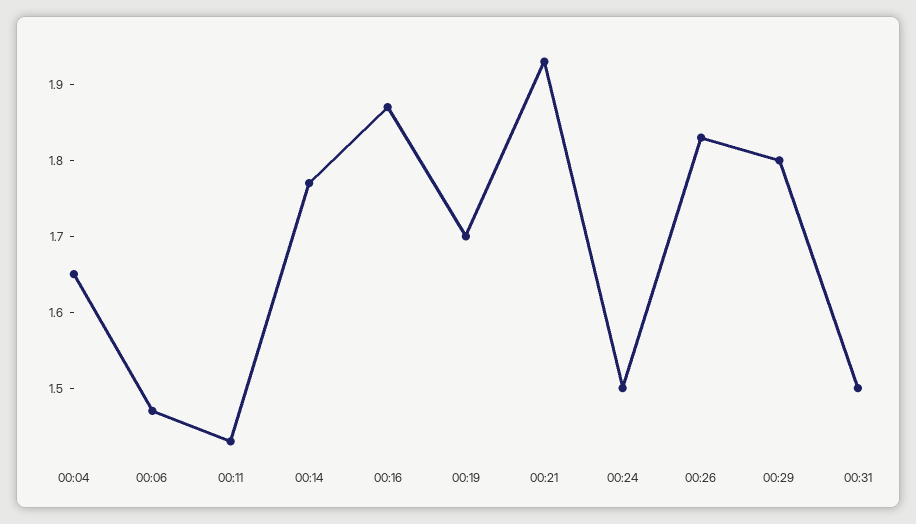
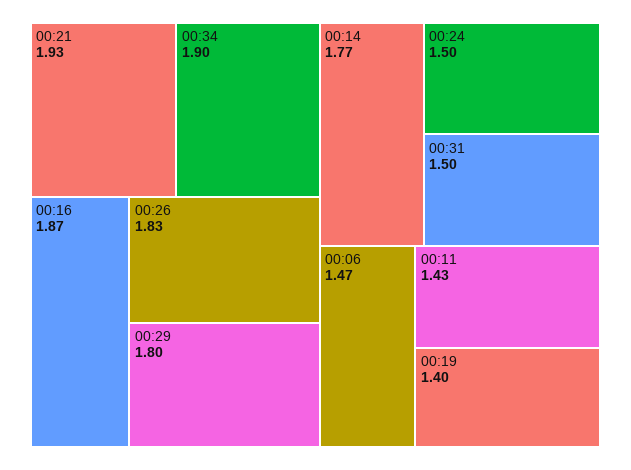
00:04: 1.65 -> none
00:19: 1.7 -> 1.4
00:34: none -> 1.9

